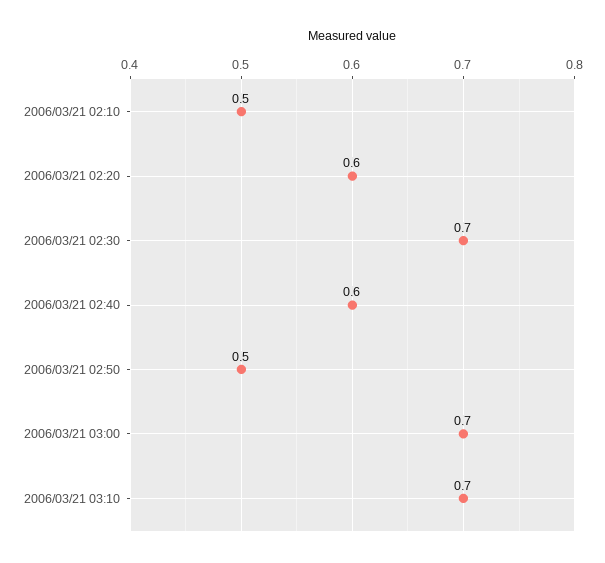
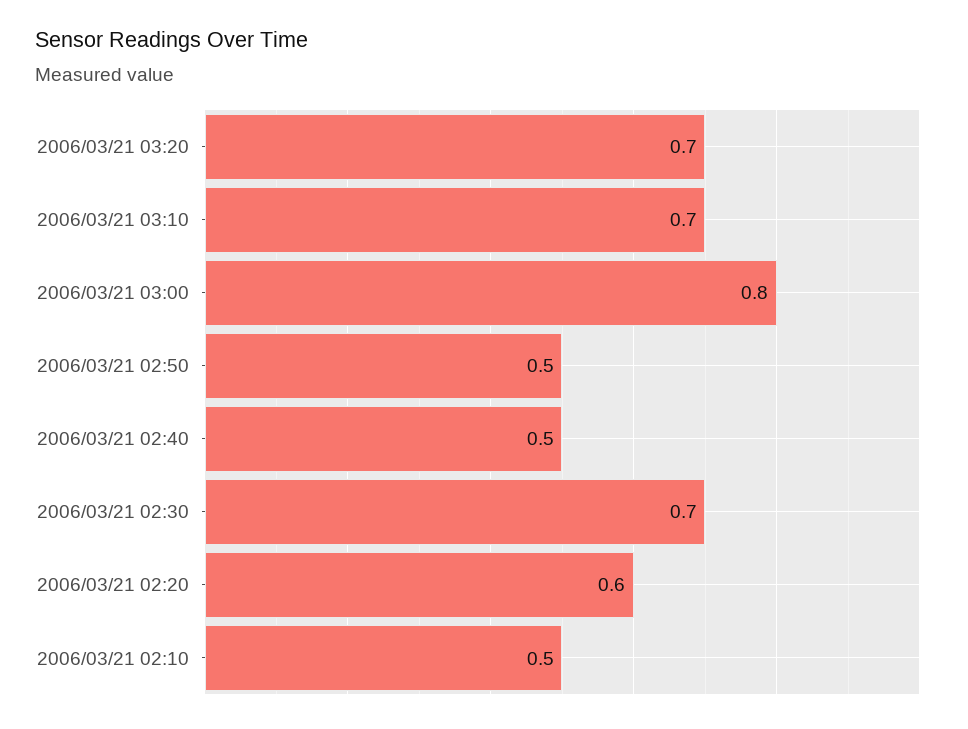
2006/03/21 02:40: 0.6 -> 0.5
2006/03/21 03:00: 0.7 -> 0.8
2006/03/21 03:20: none -> 0.7

